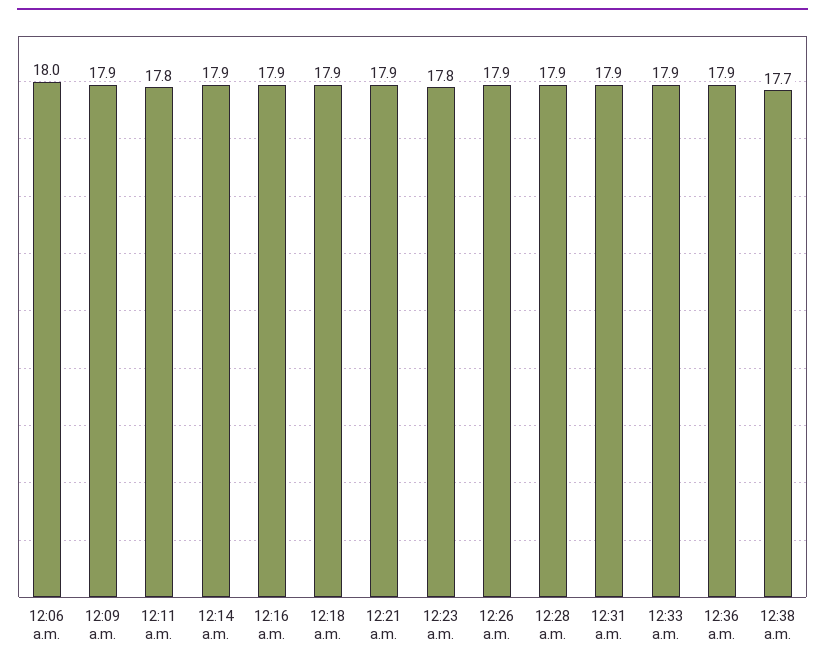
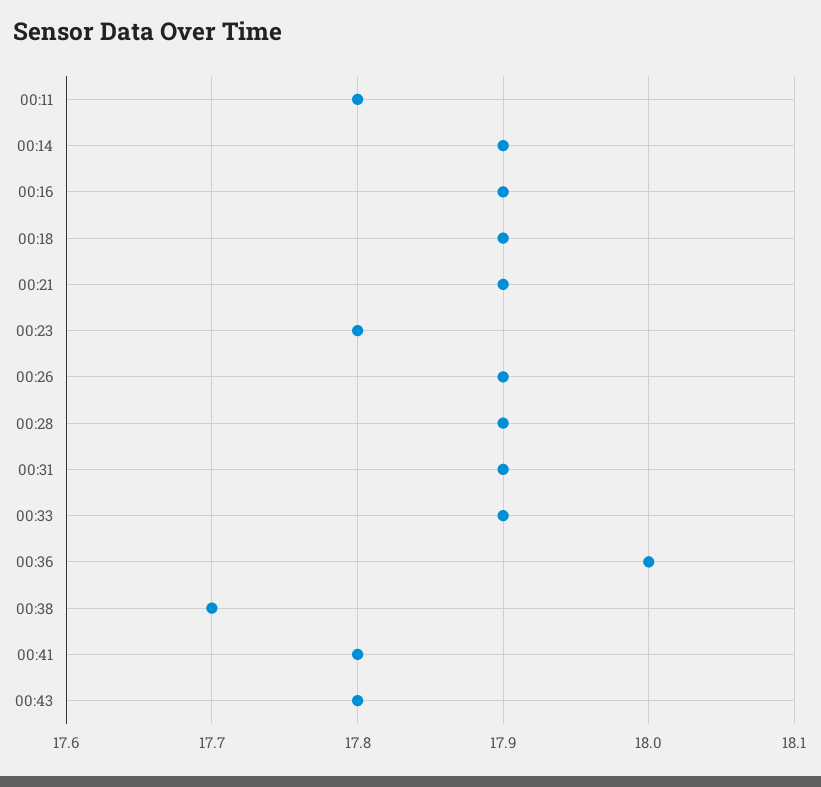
12:06 a.m.: 18 -> none
12:09 a.m.: 17.9 -> none
12:36 a.m.: 17.9 -> 18
00:41: none -> 17.8
00:43: none -> 17.8

